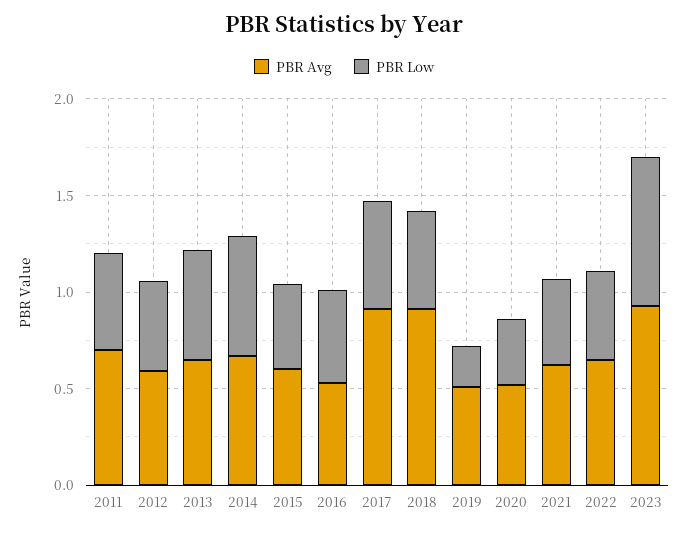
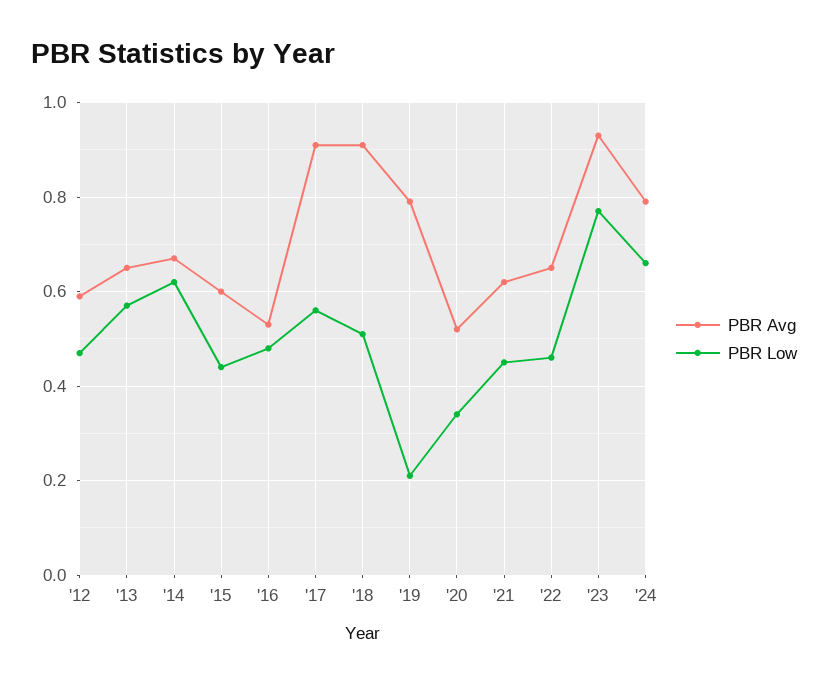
PBR Avg, 2011: 0.7 -> none
PBR Low, 2011: 0.5 -> none
PBR Avg, 2019: 0.5 -> 0.8
PBR Avg, '24: none -> 0.8
PBR Low, '24: none -> 0.65

